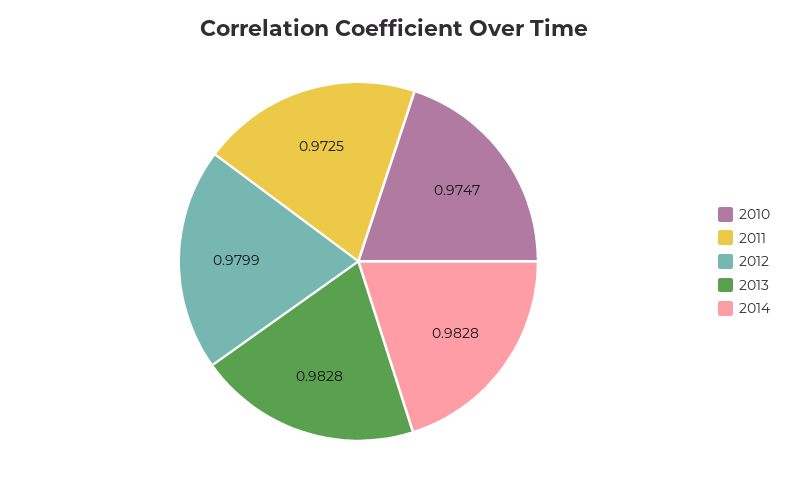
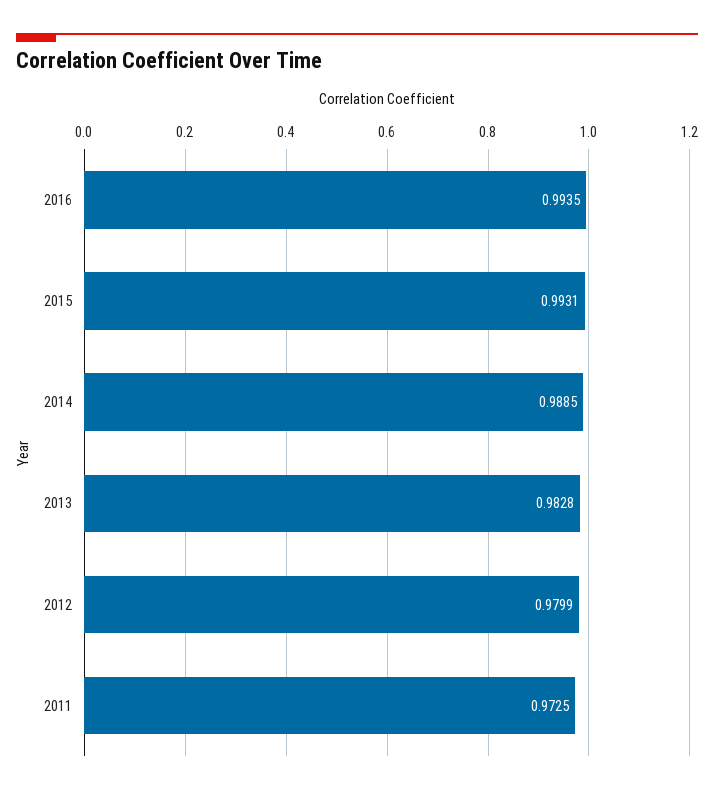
2010: 0.9747 -> none
2014: 0.9828 -> 0.9885
2016: none -> 0.9935
2015: none -> 0.9931

